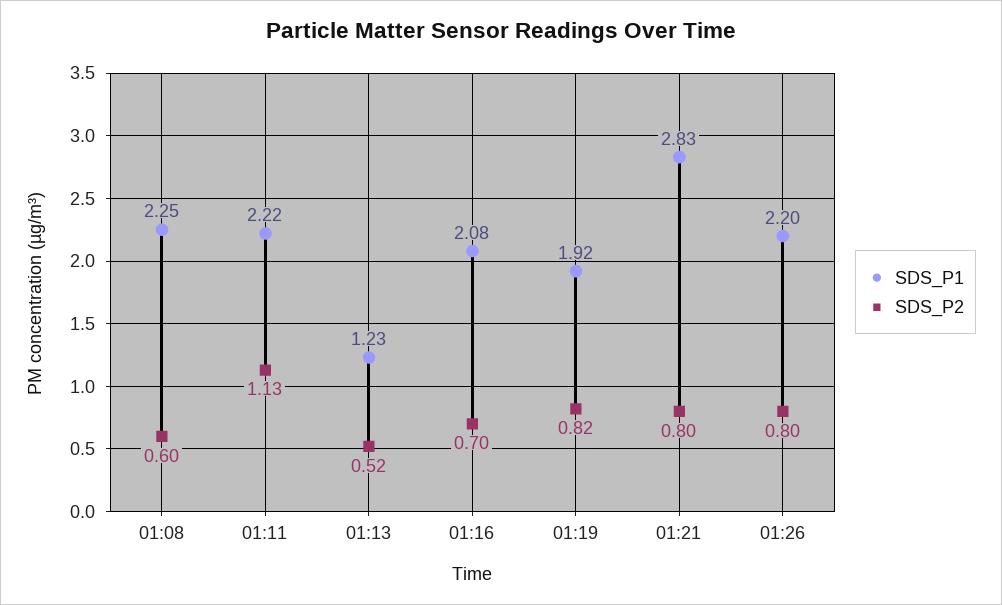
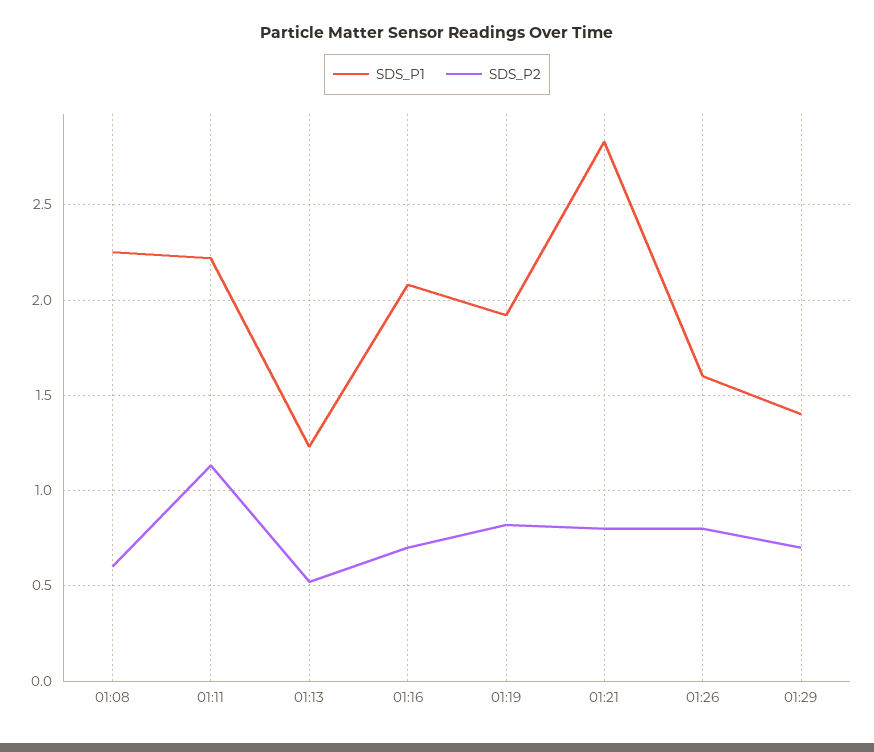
SDS_P1, 01:26: 2.2 -> 1.6
SDS_P1, 01:29: none -> 1.4
SDS_P2, 01:29: none -> 0.7

